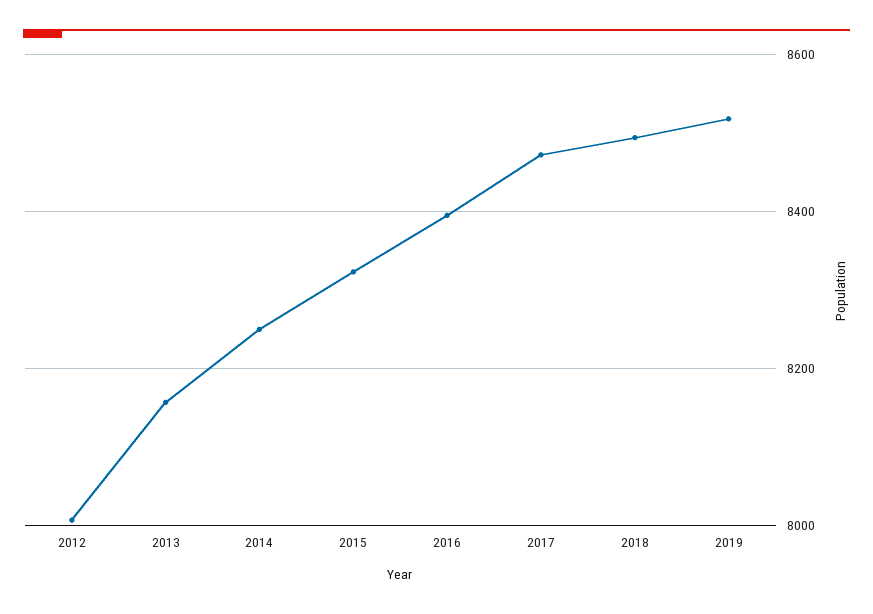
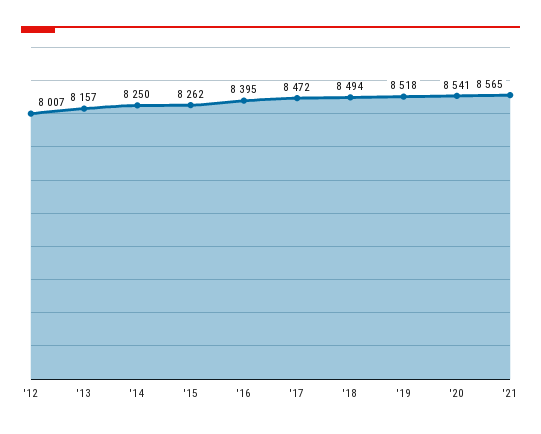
2015: 8320 -> 8262
'20: none -> 8541
'21: none -> 8565

